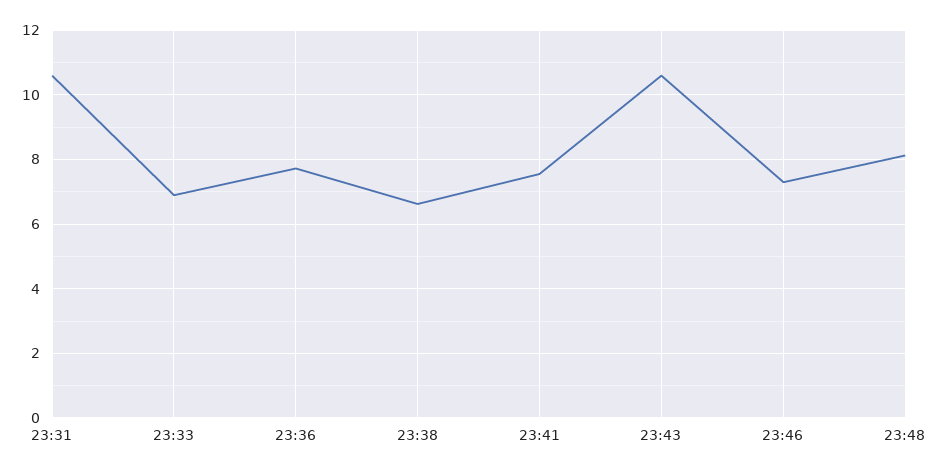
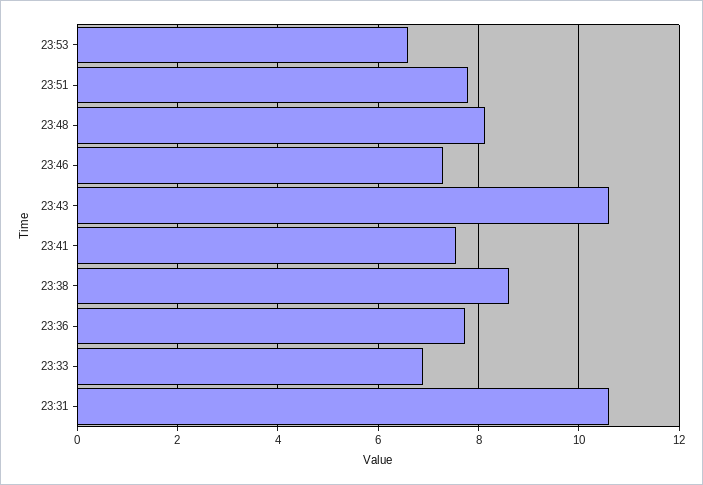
23:38: 6.6 -> 8.6
23:53: none -> 6.6
23:51: none -> 7.8

